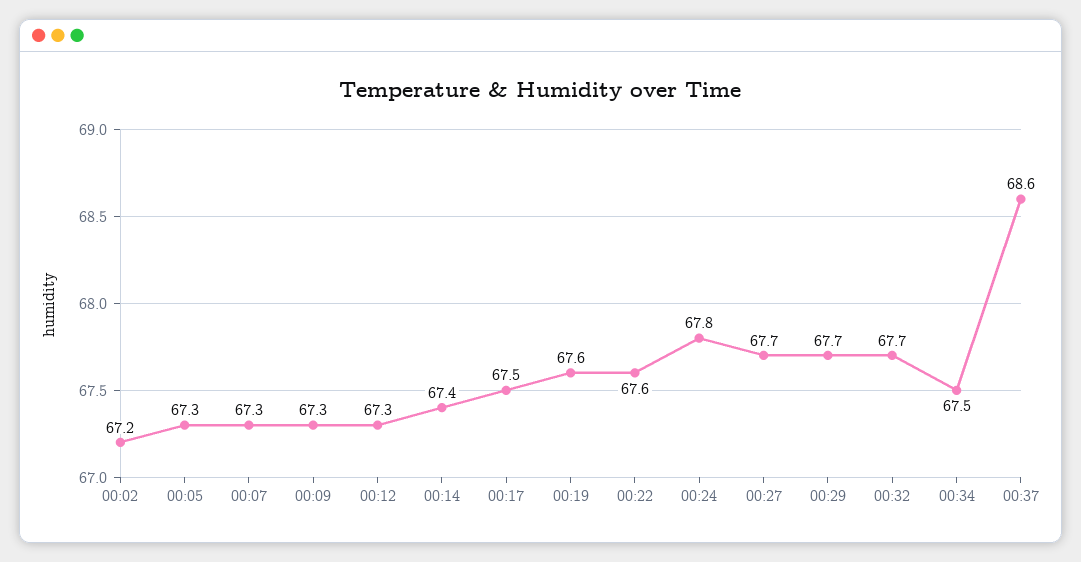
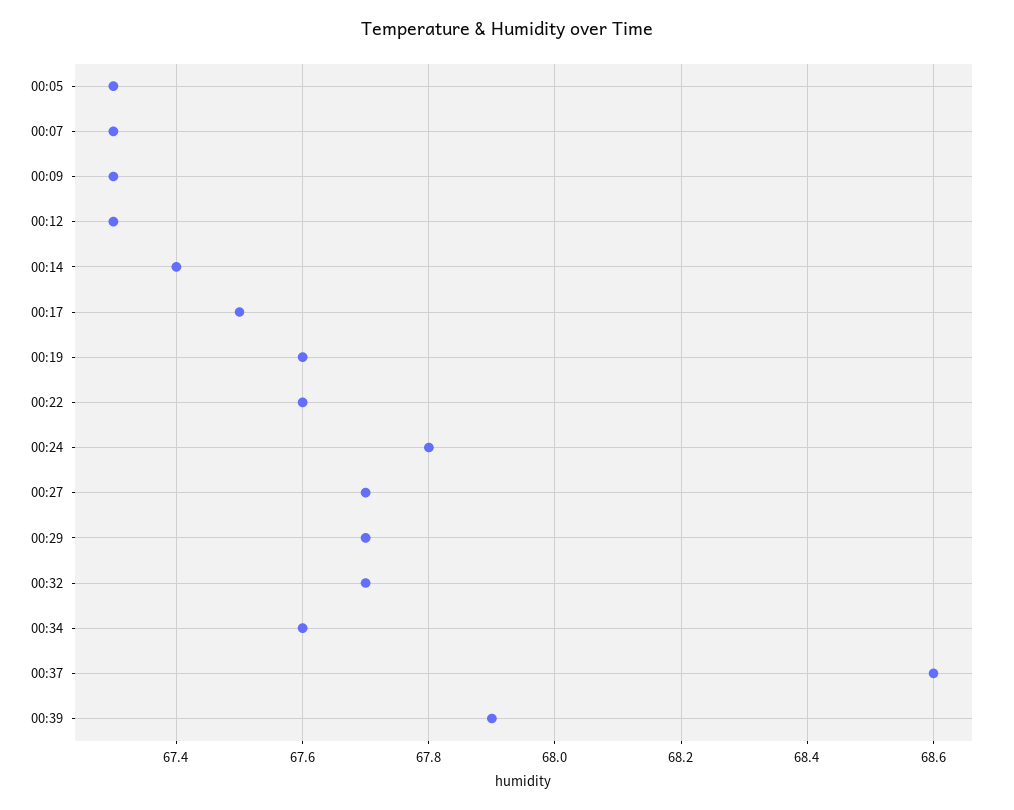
00:02: 67.2 -> none
00:34: 67.5 -> 67.6
00:39: none -> 67.9

